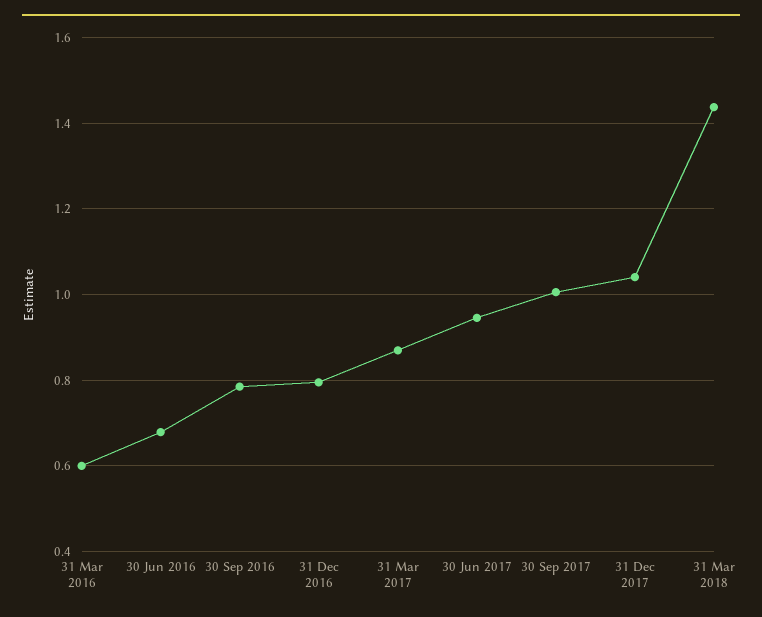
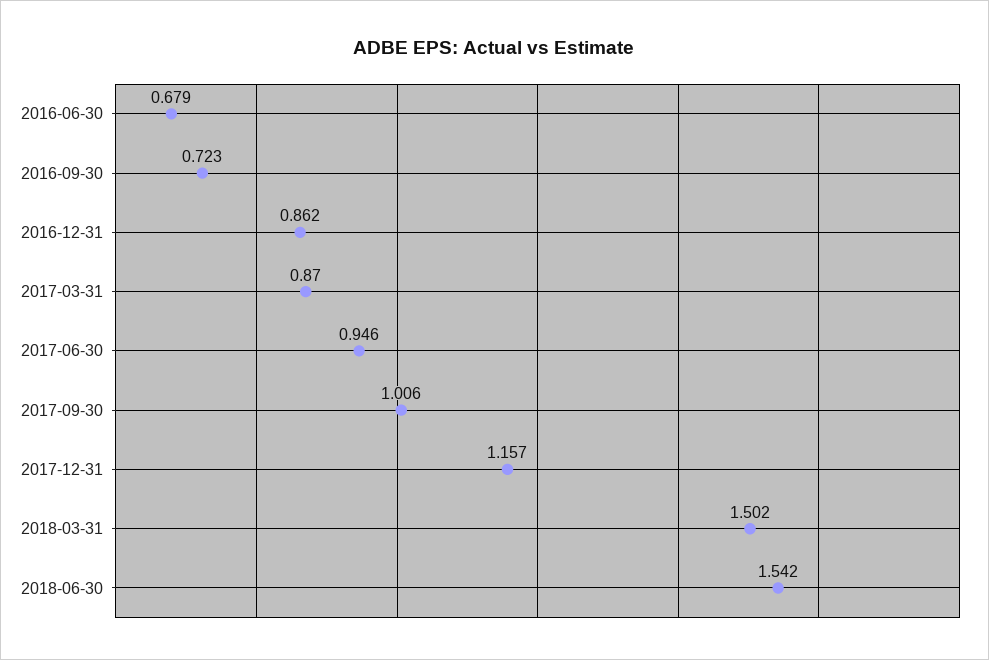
31 Mar 2016: 0.6 -> none
30 Sep 2016: 0.78 -> 0.723
31 Dec 2016: 0.8 -> 0.862
31 Dec 2017: 1.04 -> 1.157
31 Mar 2018: 1.44 -> 1.502
2018-06-30: none -> 1.542

